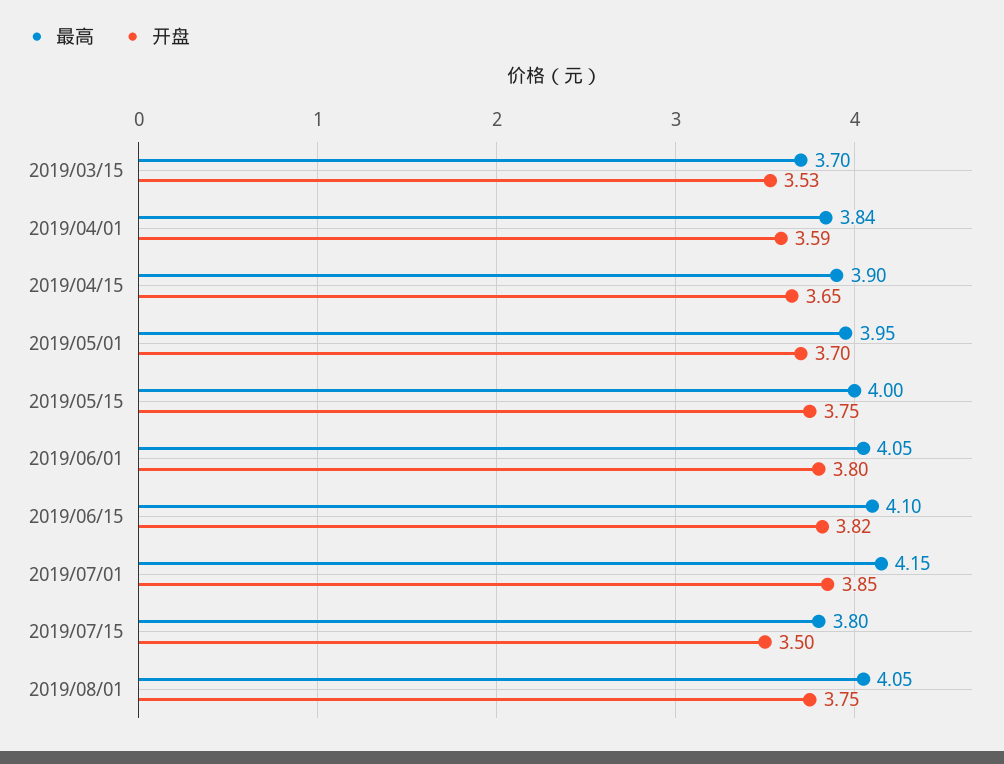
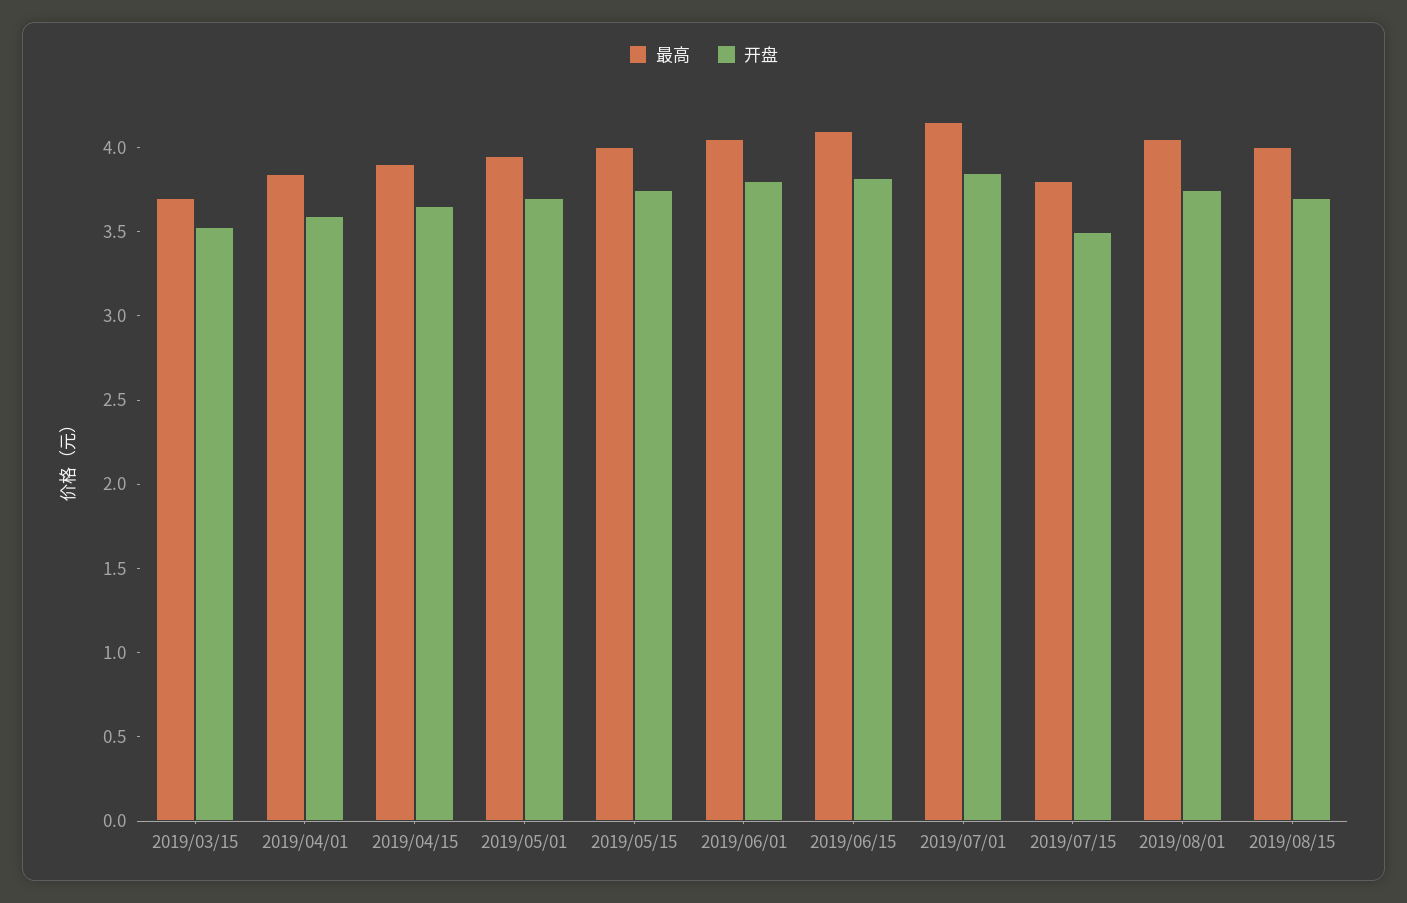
最高, 2019/08/15: none -> 4
开盘, 2019/08/15: none -> 3.7

